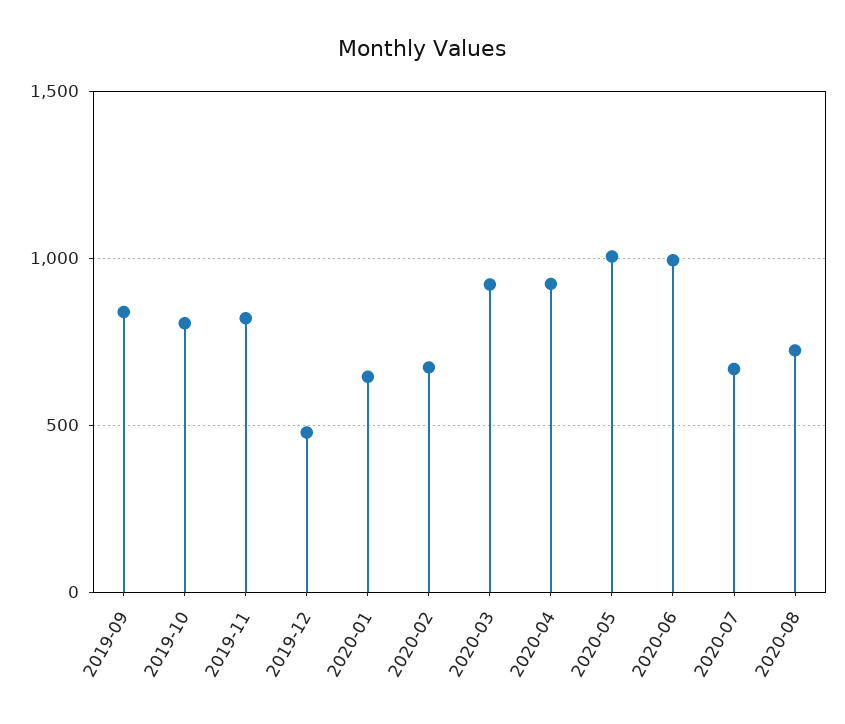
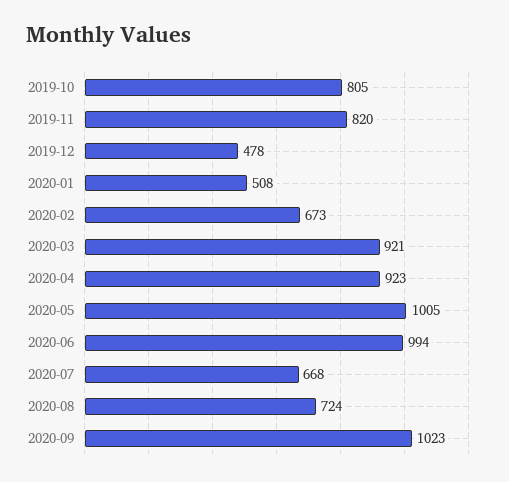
2019-09: 850 -> none
2020-01: 650 -> 508
2020-09: none -> 1023

